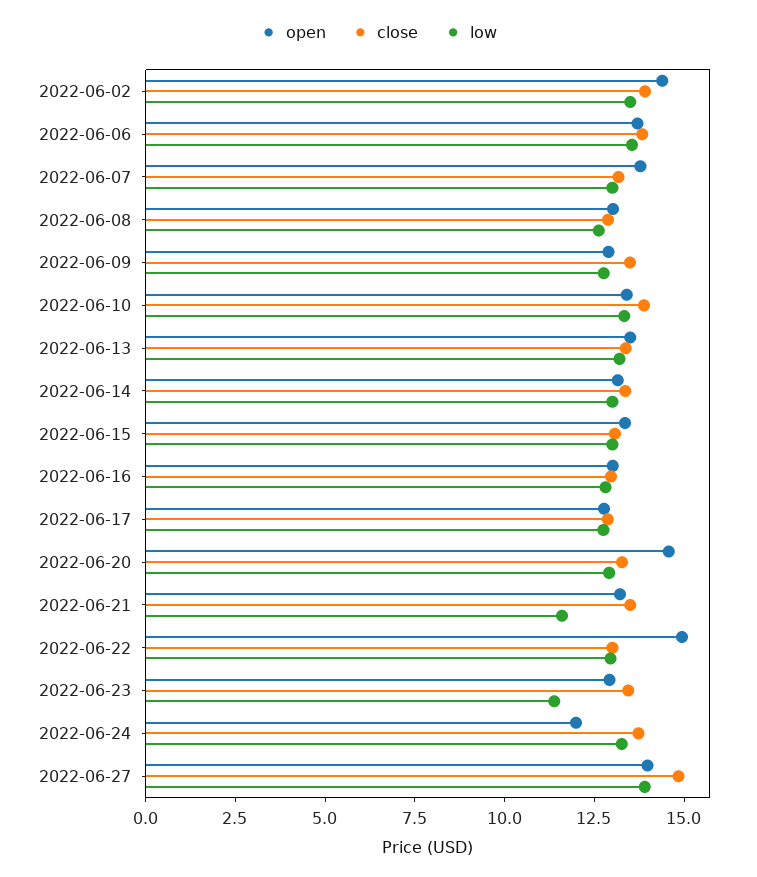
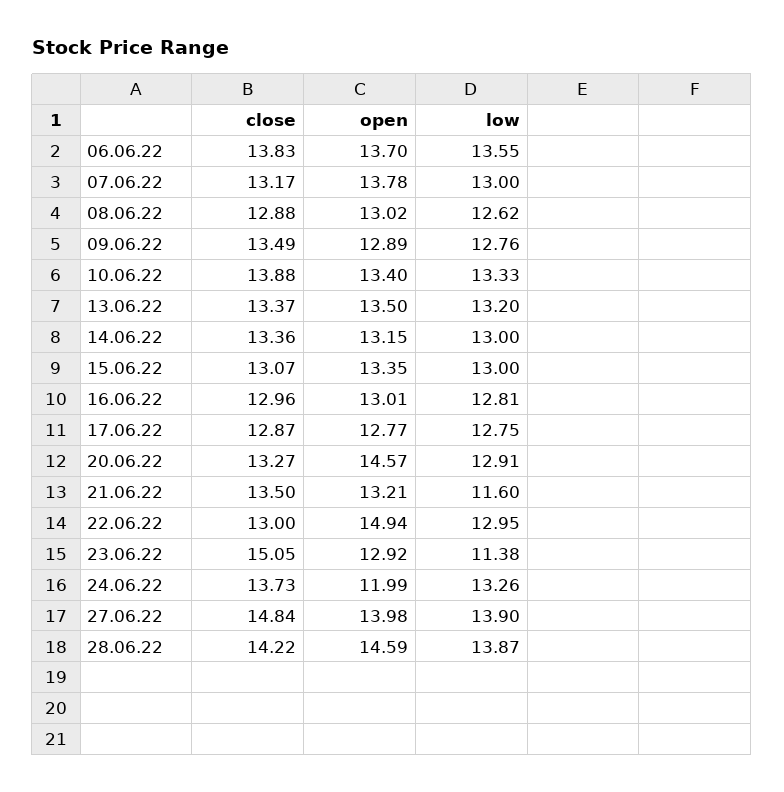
open, 2022-06-02: 14.5 -> none
close, 2022-06-02: 14 -> none
low, 2022-06-02: 13.5 -> none
close, 2022-06-23: 13.5 -> 15.05
close, 28.06.22: none -> 14.22
open, 28.06.22: none -> 14.59
low, 28.06.22: none -> 13.87

